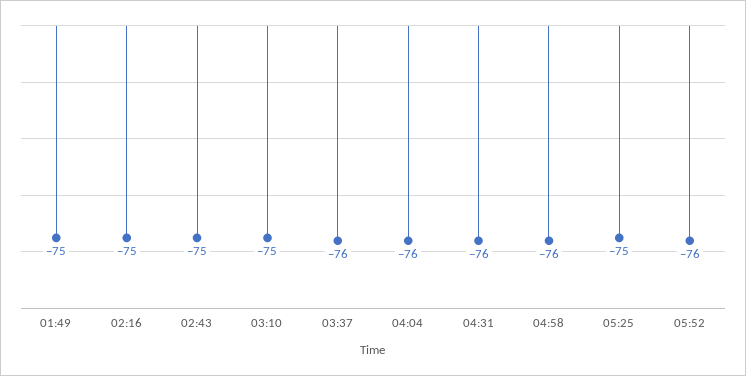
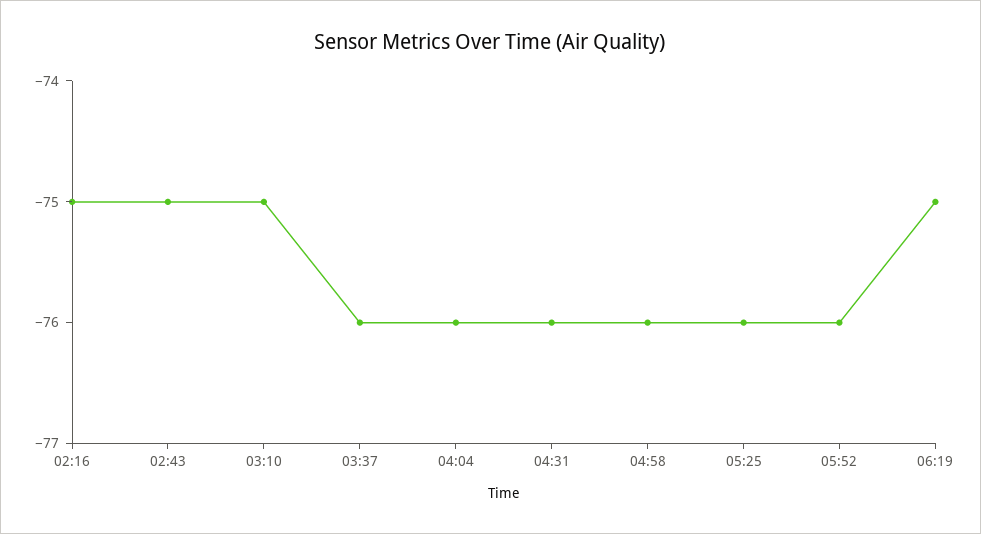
01:49: -75 -> none
05:25: -75 -> -76
06:19: none -> -75

